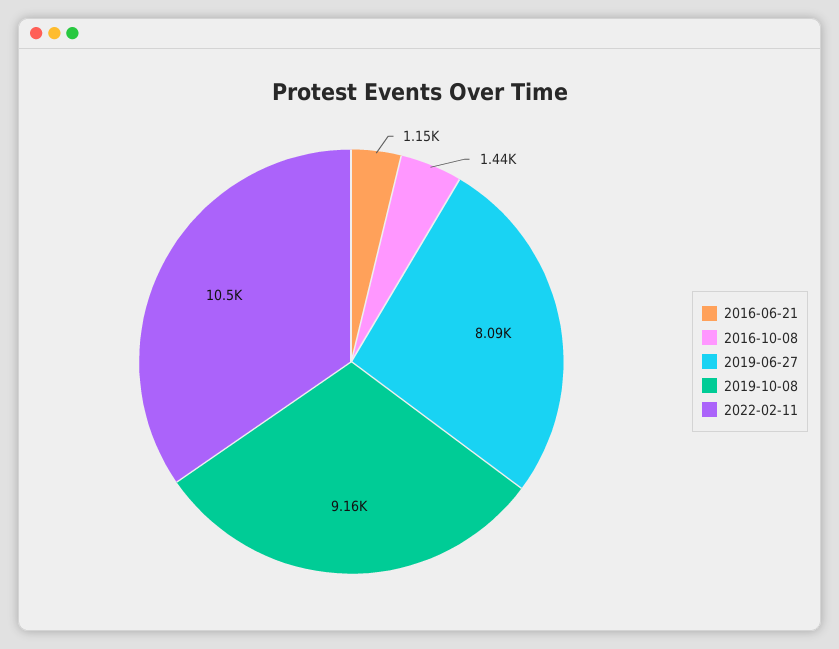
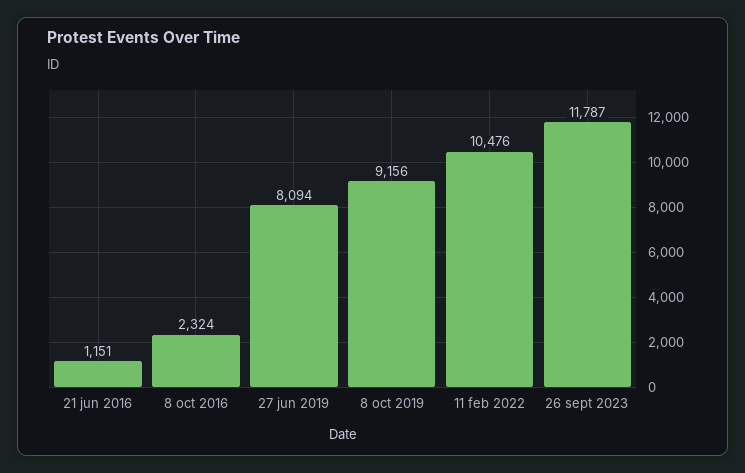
2016-10-08: 1440 -> 2324
26 sept 2023: none -> 11787

